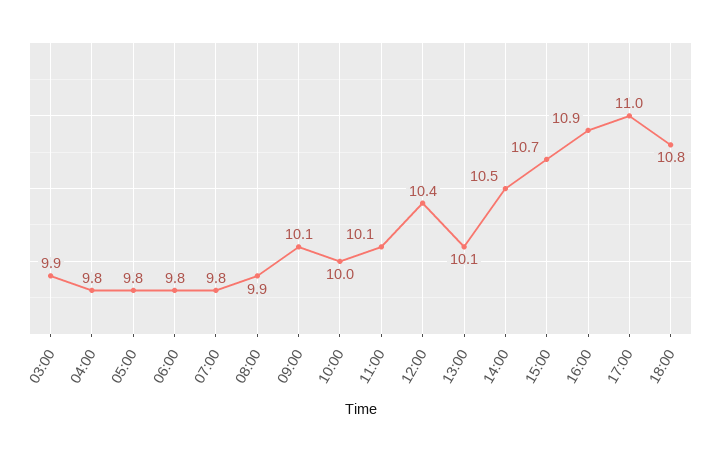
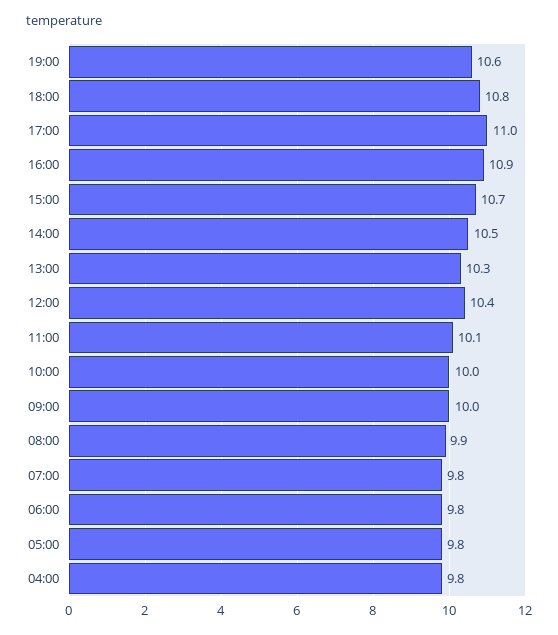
03:00: 9.9 -> none
09:00: 10.1 -> 10
13:00: 10.1 -> 10.3
19:00: none -> 10.6

